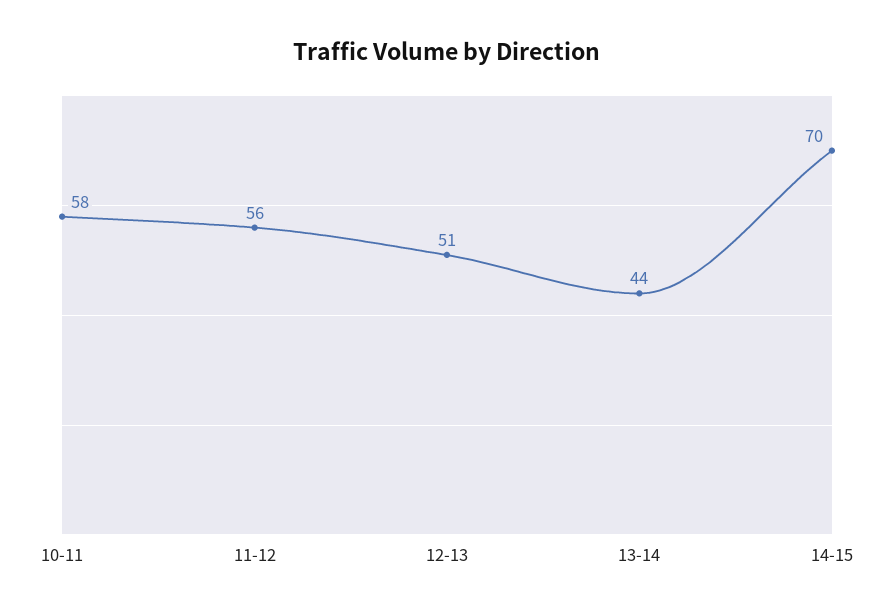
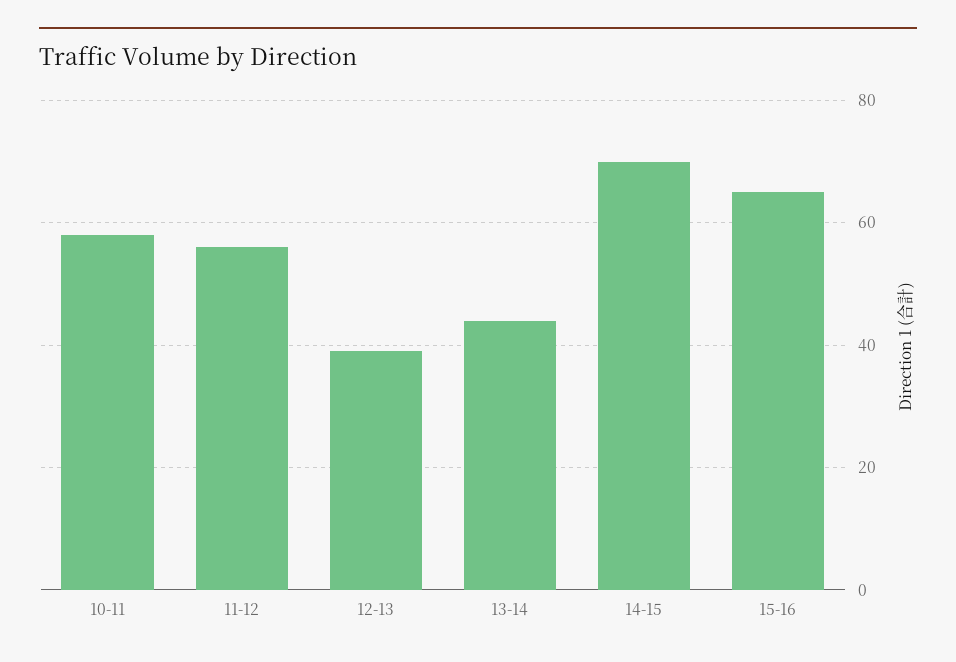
12-13: 51 -> 40
15-16: none -> 65

